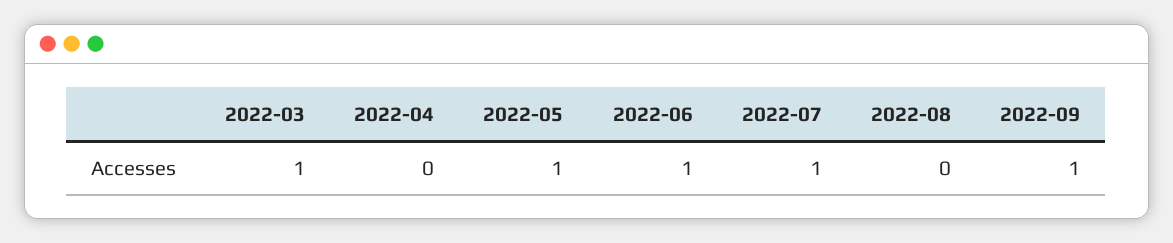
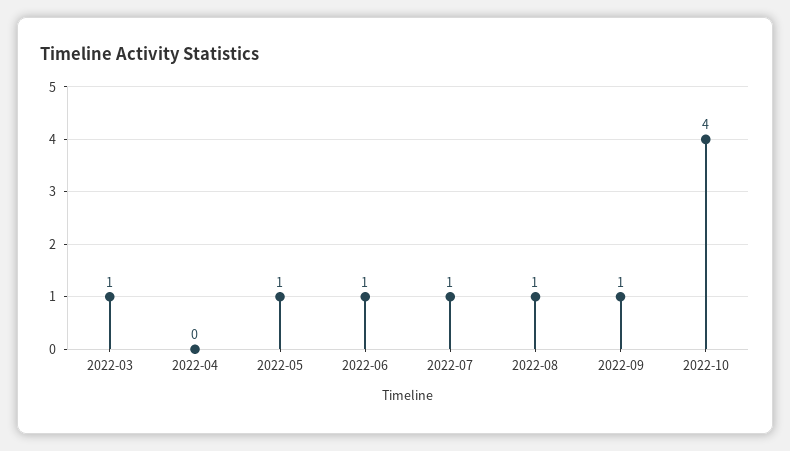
2022-08: 0 -> 1
2022-10: none -> 4

